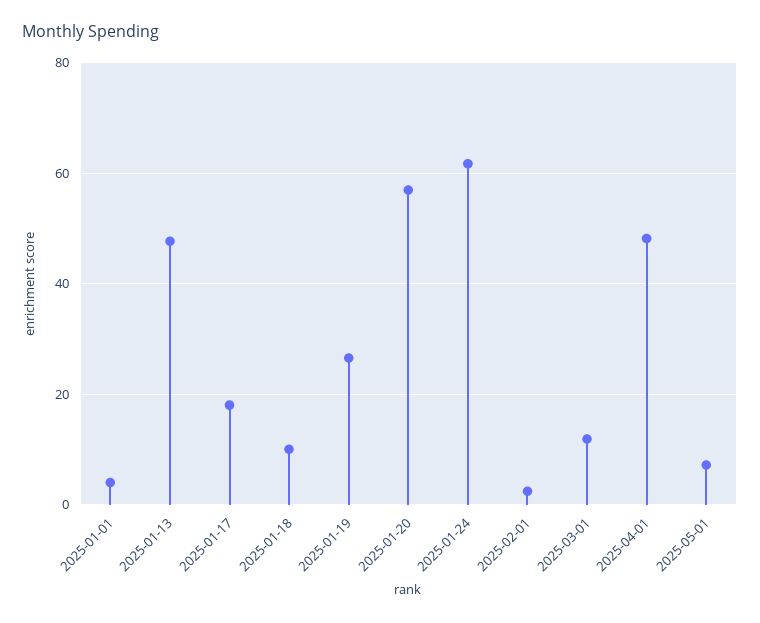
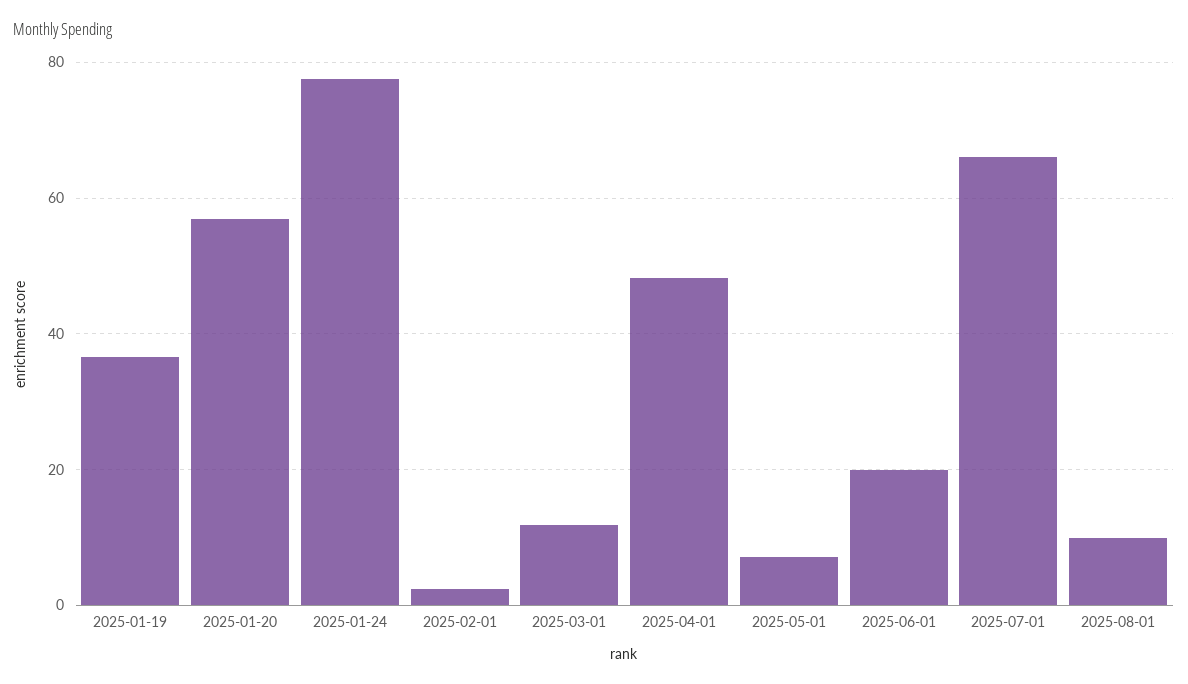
2025-01-01: 4 -> none
2025-01-13: 48 -> none
2025-01-17: 18 -> none
2025-01-18: 10 -> none
2025-01-19: 26 -> 36
2025-01-24: 62 -> 78
2025-06-01: none -> 20
2025-07-01: none -> 66
2025-08-01: none -> 10

